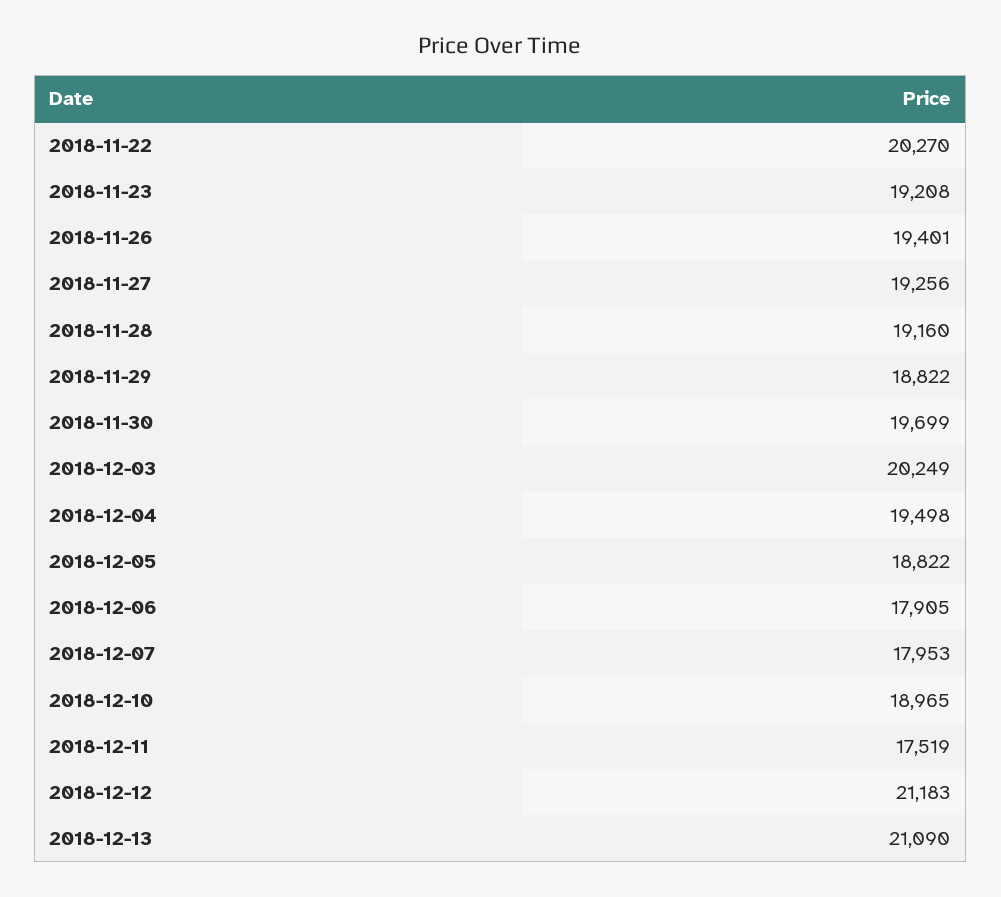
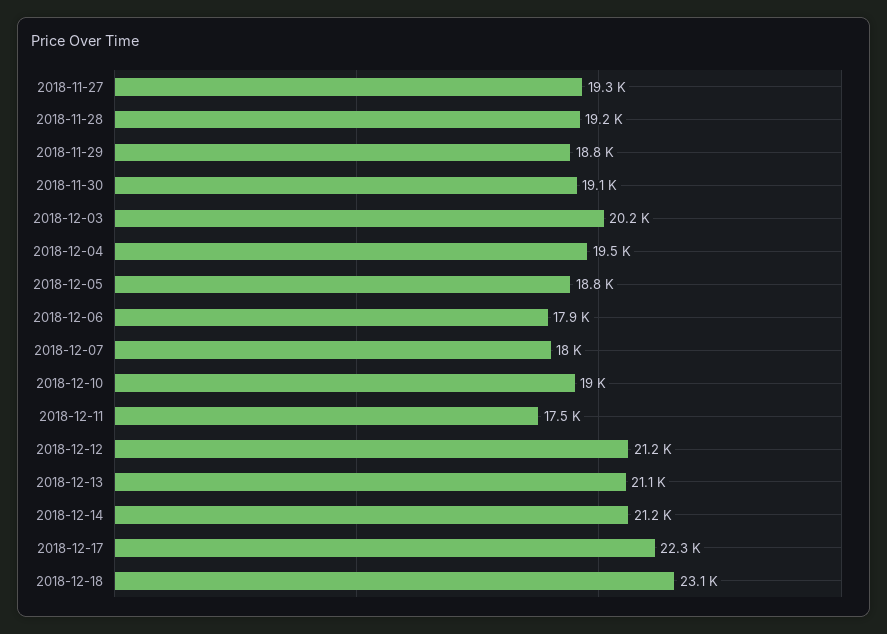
2018-11-22: 20270 -> none
2018-11-23: 19208 -> none
2018-11-26: 19401 -> none
2018-11-30: 19699 -> 19100
2018-12-14: none -> 21200
2018-12-17: none -> 22300
2018-12-18: none -> 23100

